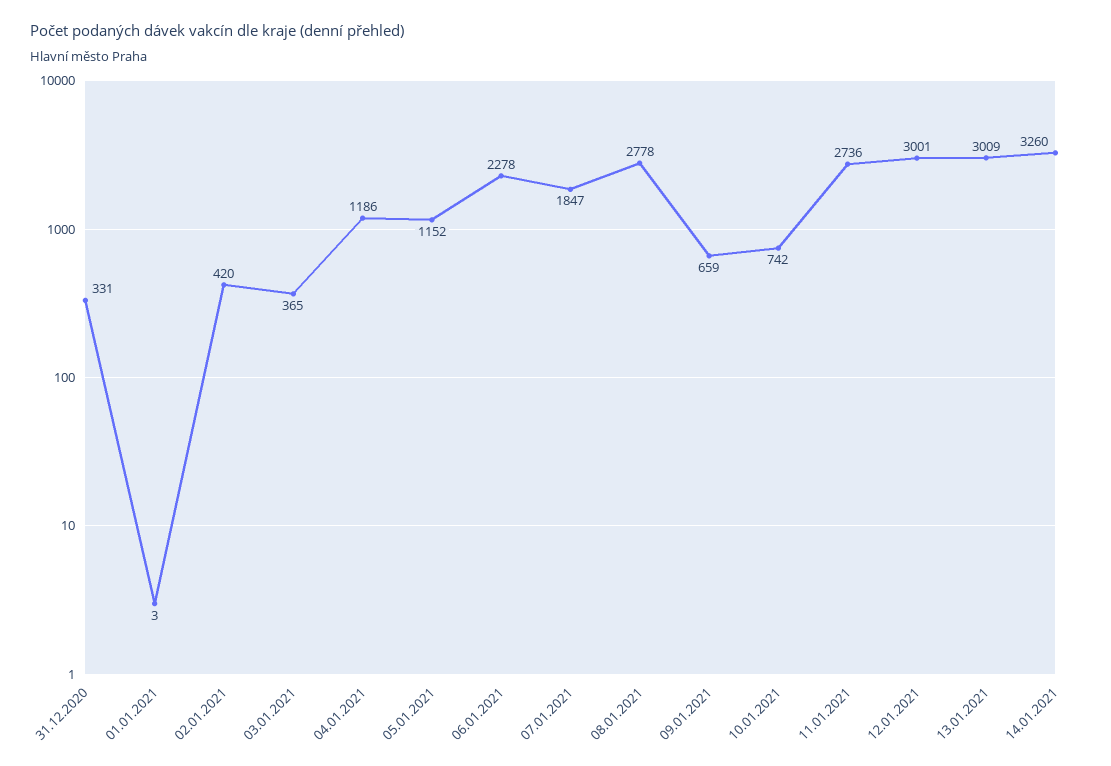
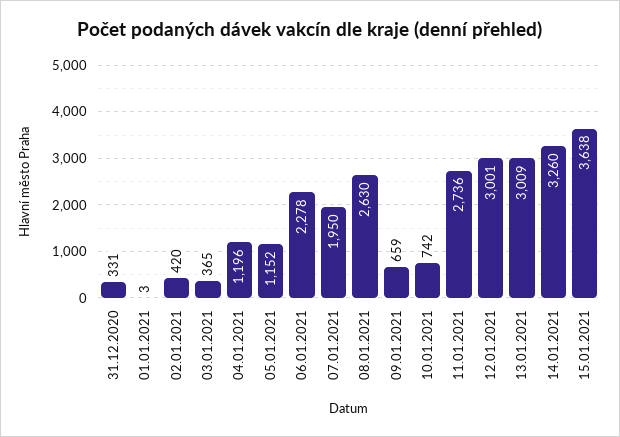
04.01.2021: 1186 -> 1196
07.01.2021: 1847 -> 1950
08.01.2021: 2778 -> 2630
15.01.2021: none -> 3638

